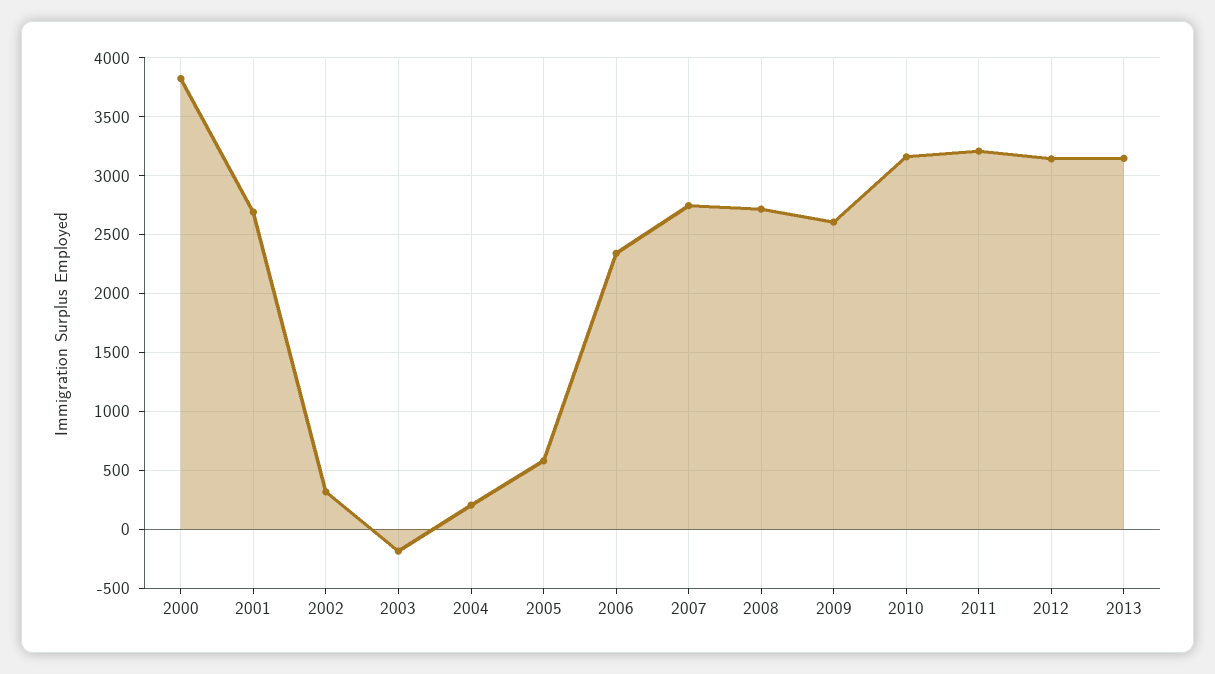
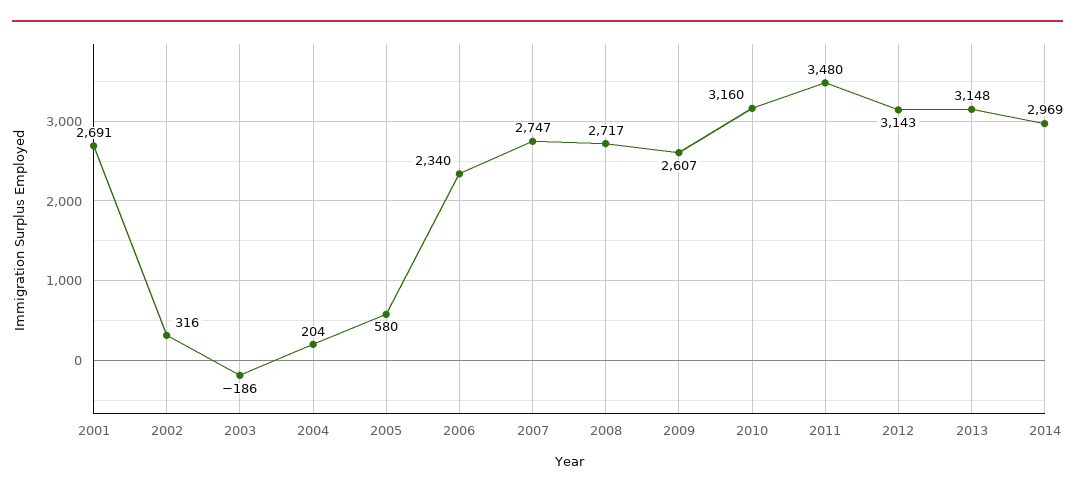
2000: 3800 -> none
2011: 3200 -> 3480
2014: none -> 2969

